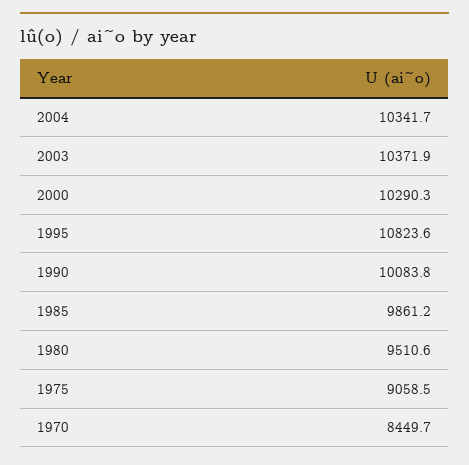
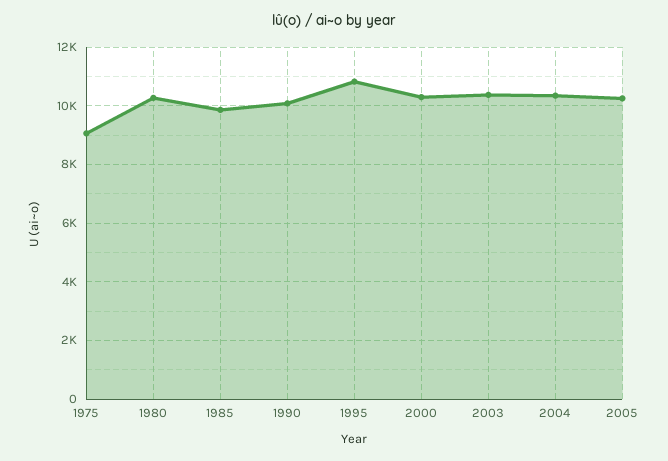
1980: 9510.6 -> 10250
1970: 8449.7 -> none
2005: none -> 10250

